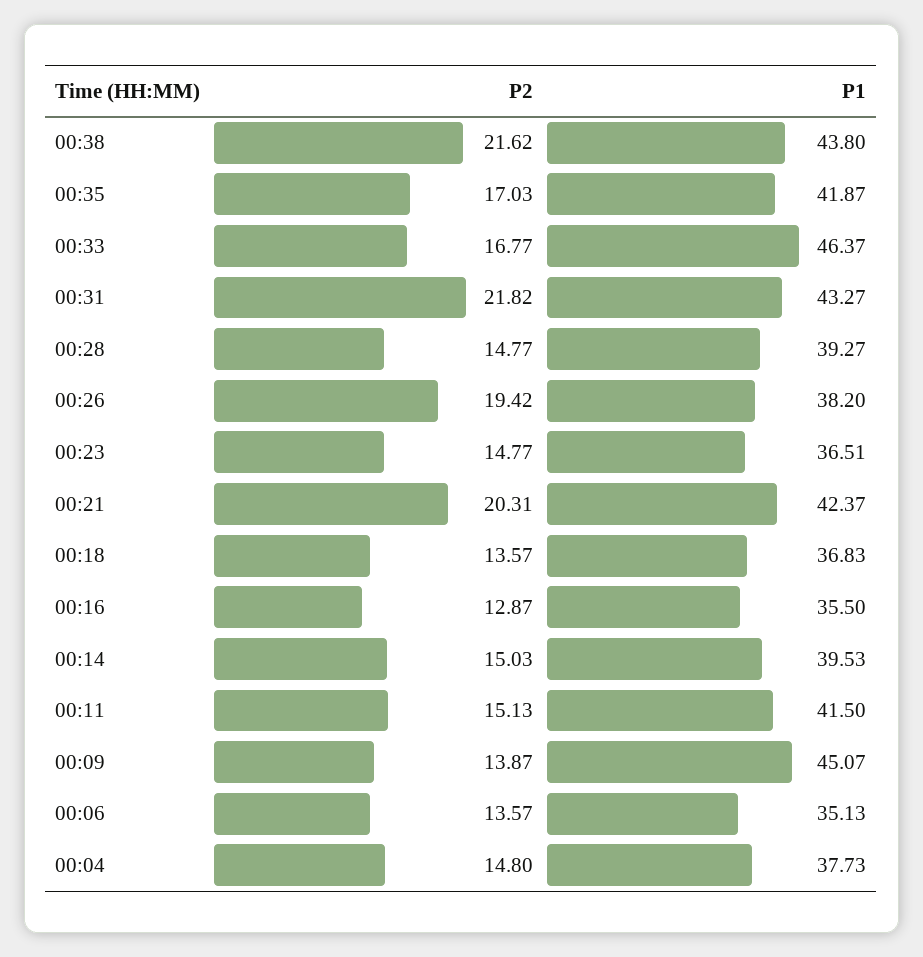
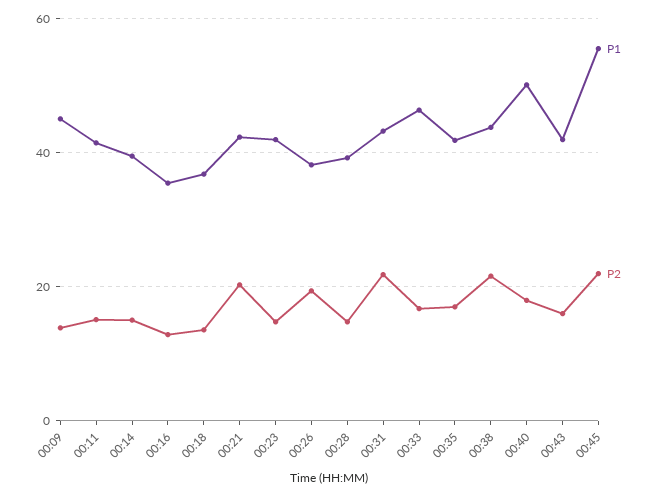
P1, 00:23: 36.51 -> 42
P2, 00:06: 13.57 -> none
P1, 00:06: 35.13 -> none
P2, 00:04: 14.8 -> none
P1, 00:04: 37.73 -> none
P1, 00:40: none -> 50
P2, 00:40: none -> 18
P1, 00:43: none -> 42
P2, 00:43: none -> 16
P1, 00:45: none -> 56
P2, 00:45: none -> 22

